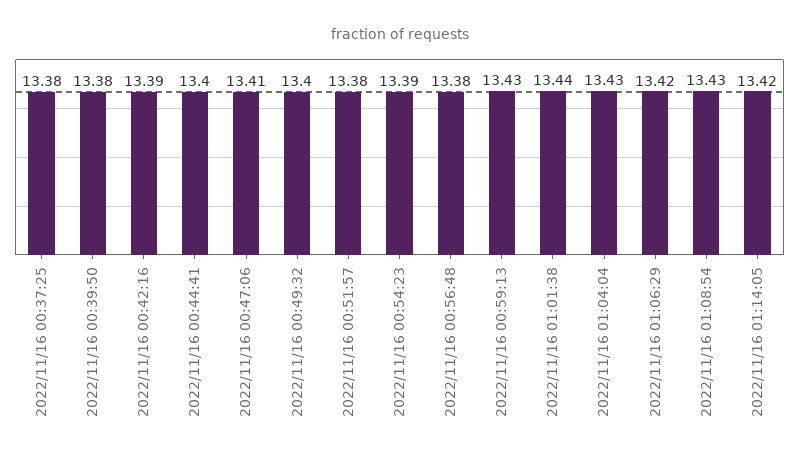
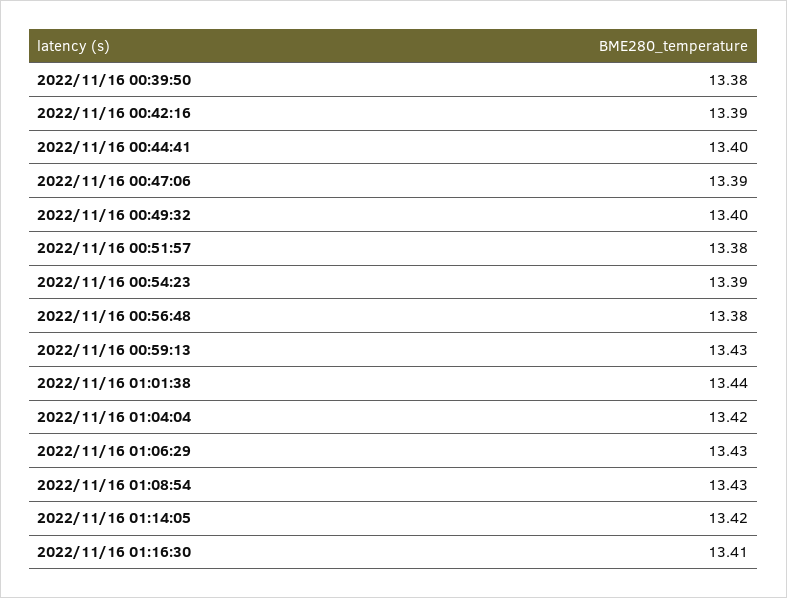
2022/11/16 00:37:25: 13.38 -> none
2022/11/16 00:47:06: 13.41 -> 13.39
2022/11/16 01:04:04: 13.43 -> 13.42
2022/11/16 01:06:29: 13.42 -> 13.43
2022/11/16 01:16:30: none -> 13.41

